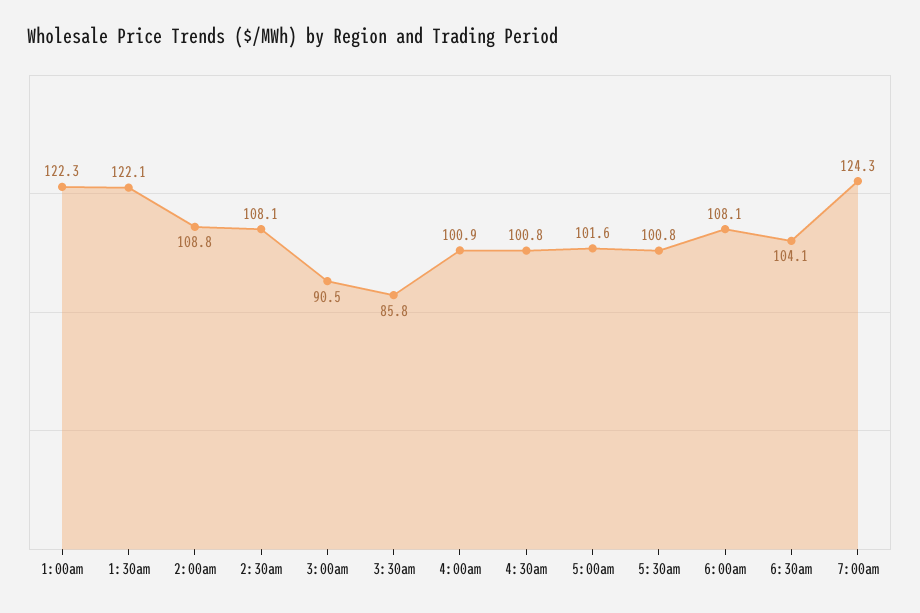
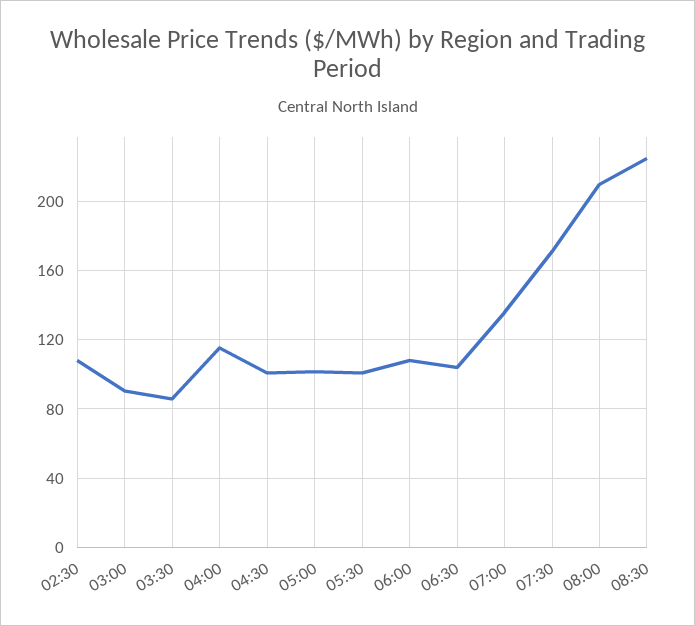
1:00am: 122.3 -> none
1:30am: 122.1 -> none
2:00am: 108.8 -> none
4:00am: 100.9 -> 115
7:00am: 124.3 -> 135
07:30: none -> 170
08:00: none -> 210
08:30: none -> 225

